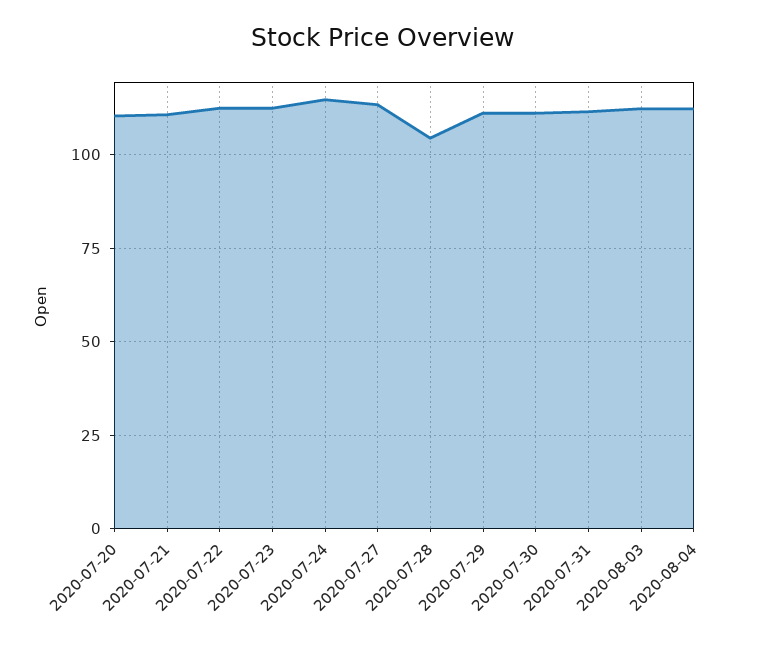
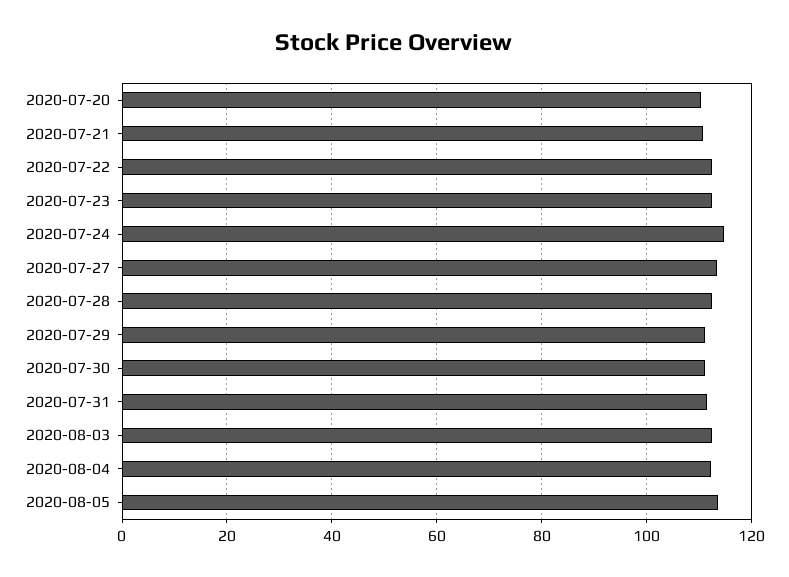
2020-07-28: 105 -> 112
2020-08-05: none -> 114

